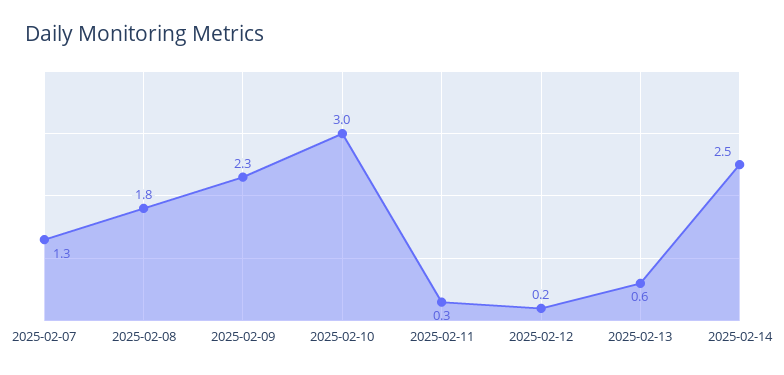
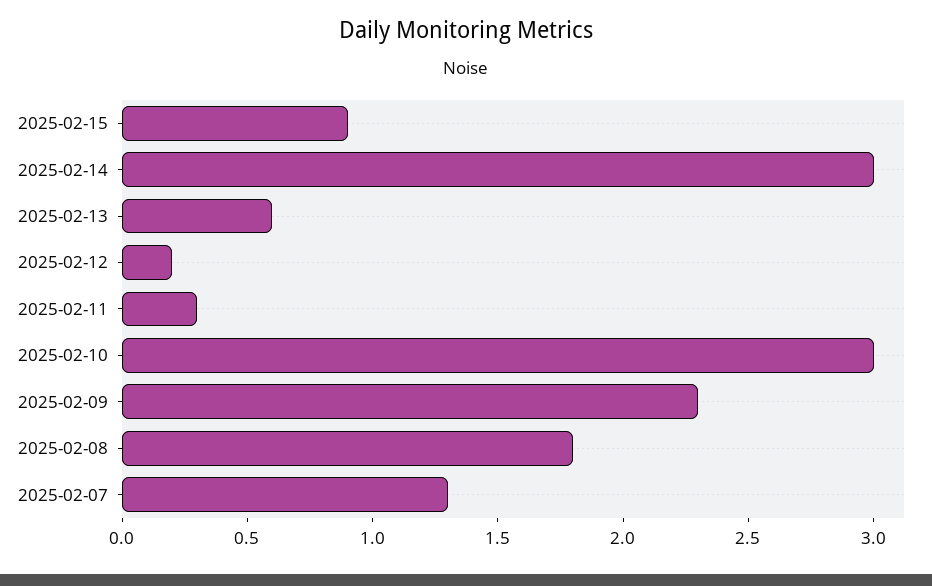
2025-02-14: 2.5 -> 3
2025-02-15: none -> 0.9

